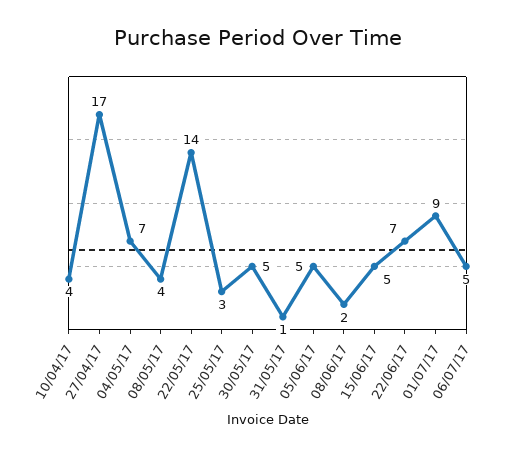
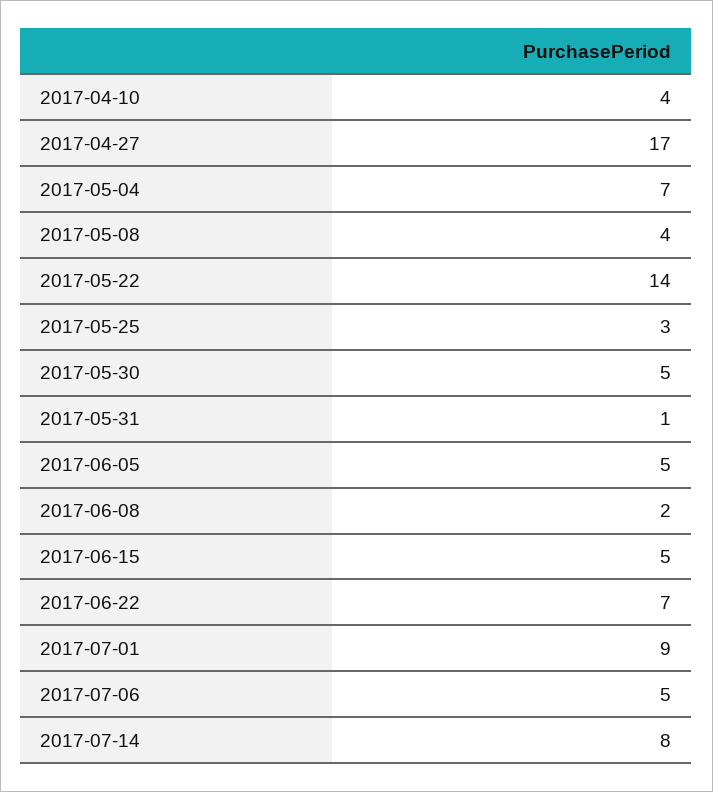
2017-07-14: none -> 8

